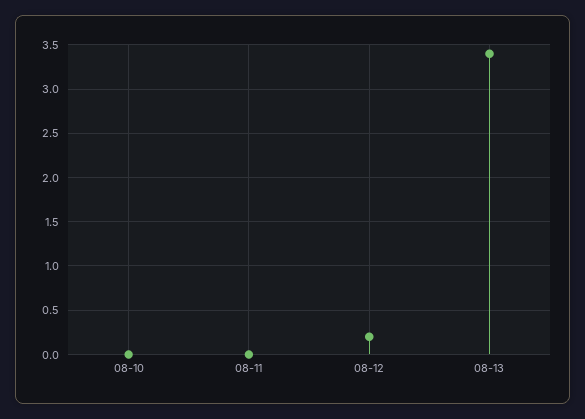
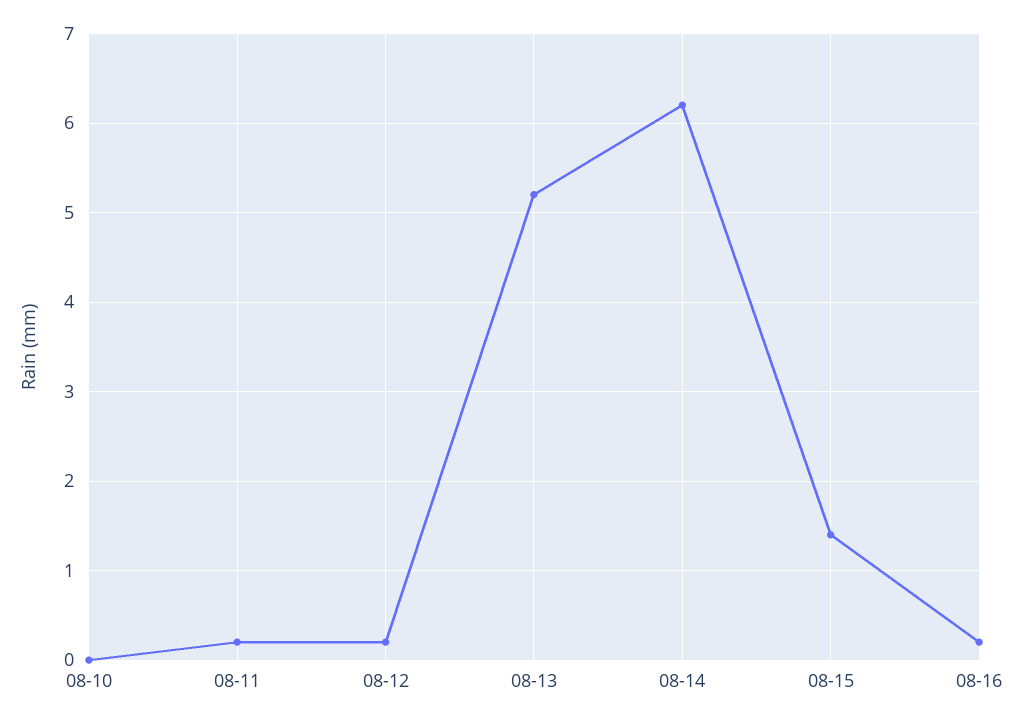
08-11: 0 -> 0.2
08-13: 3.4 -> 5.2
08-14: none -> 6.2
08-15: none -> 1.4
08-16: none -> 0.2

